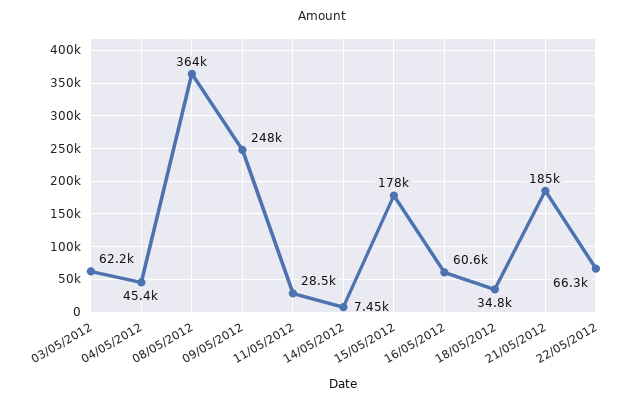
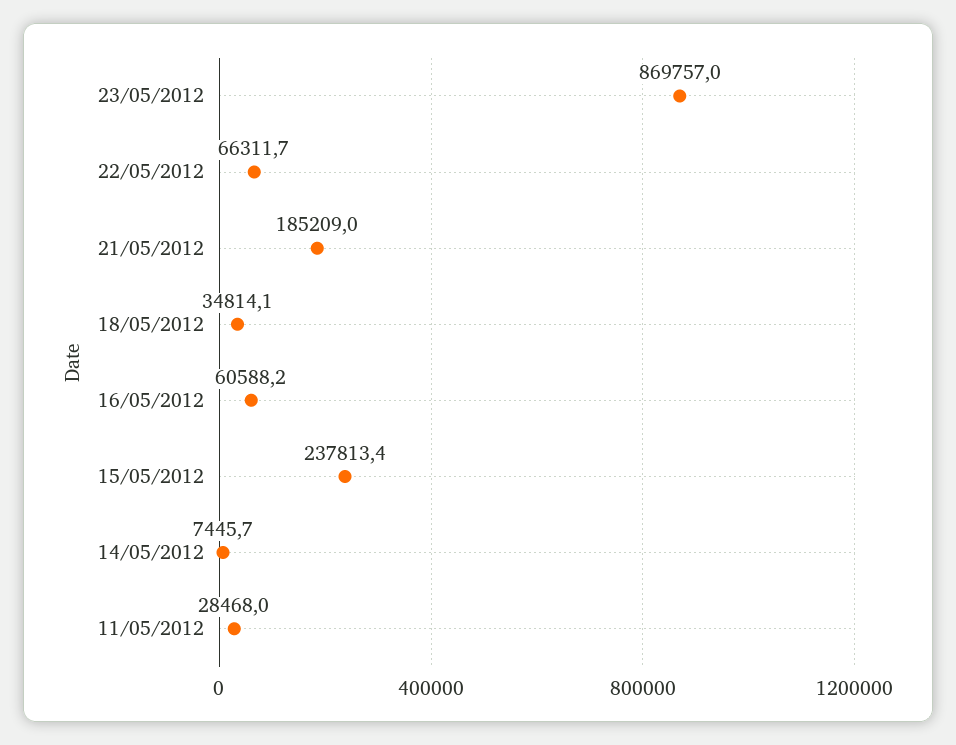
03/05/2012: 62200 -> none
04/05/2012: 45400 -> none
08/05/2012: 364000 -> none
09/05/2012: 248000 -> none
15/05/2012: 178000 -> 237813.4
23/05/2012: none -> 869757

